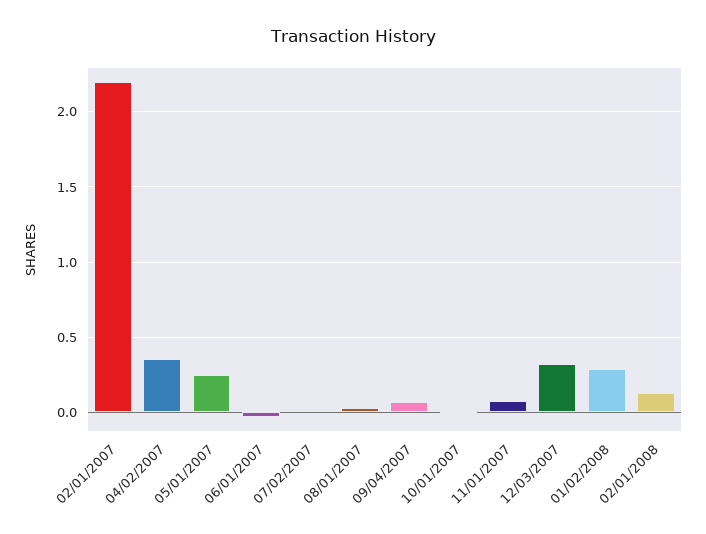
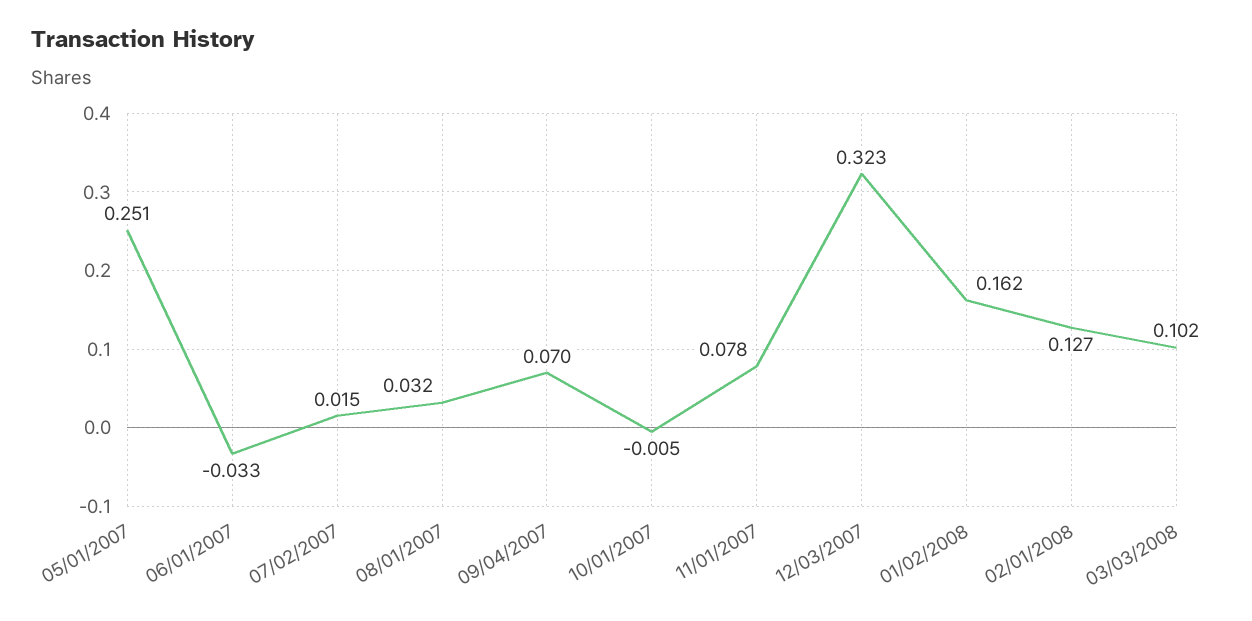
02/01/2007: 2.2 -> none
04/02/2007: 0.35 -> none
01/02/2008: 0.3 -> 0.162
03/03/2008: none -> 0.102

